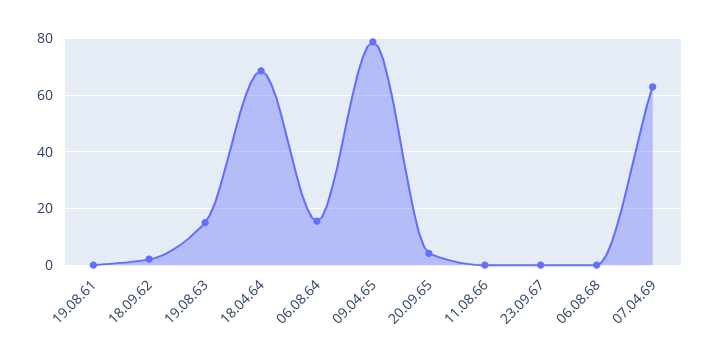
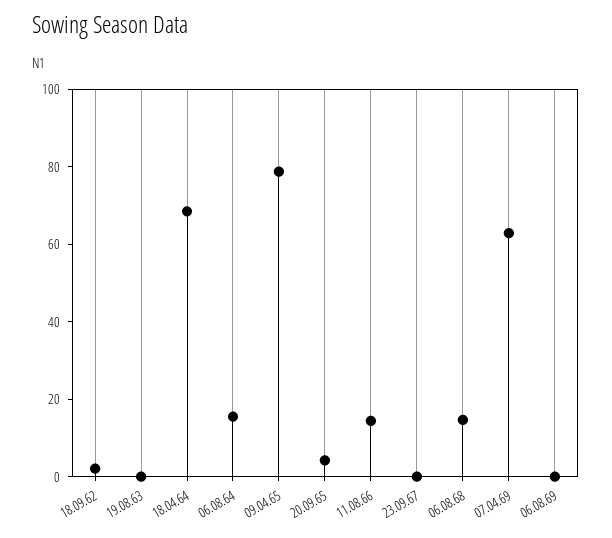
19.08.61: 0 -> none
19.08.63: 15 -> 0
11.08.66: 0 -> 15
06.08.68: 0 -> 15
06.08.69: none -> 0

